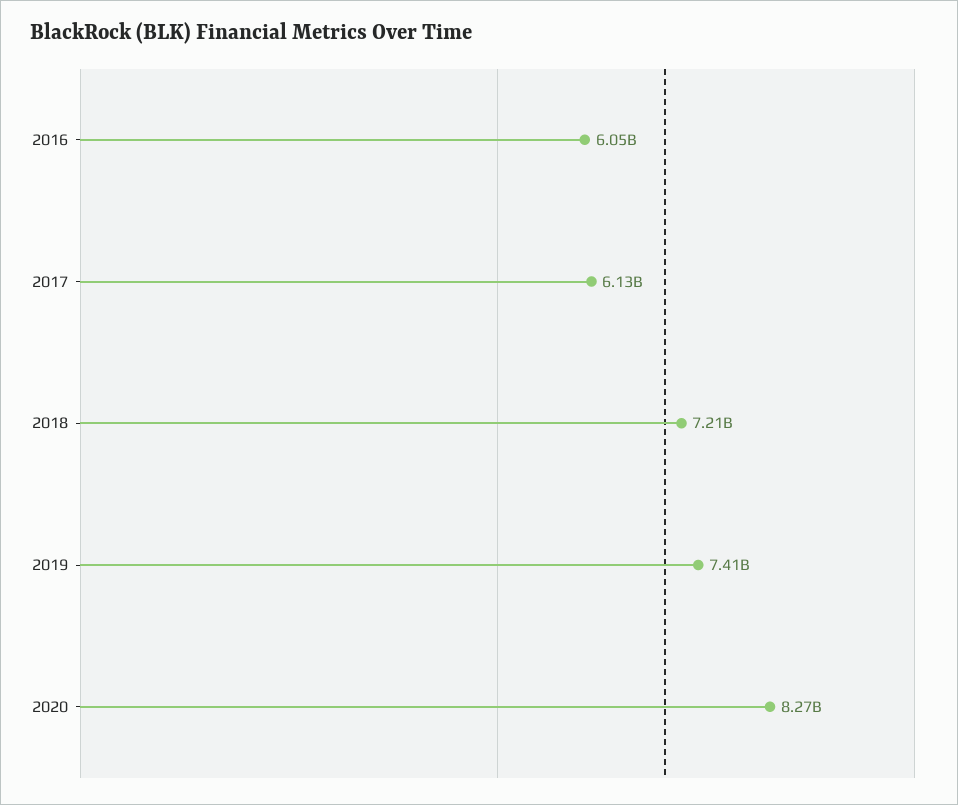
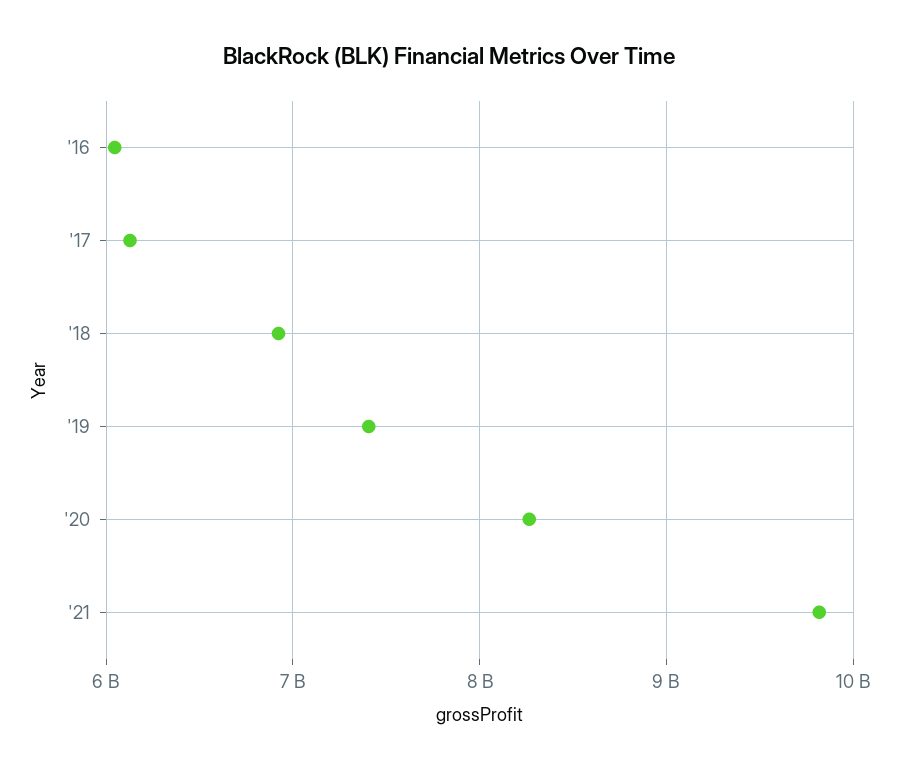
2018: 7210000000 -> 6900000000
'21: none -> 9800000000

